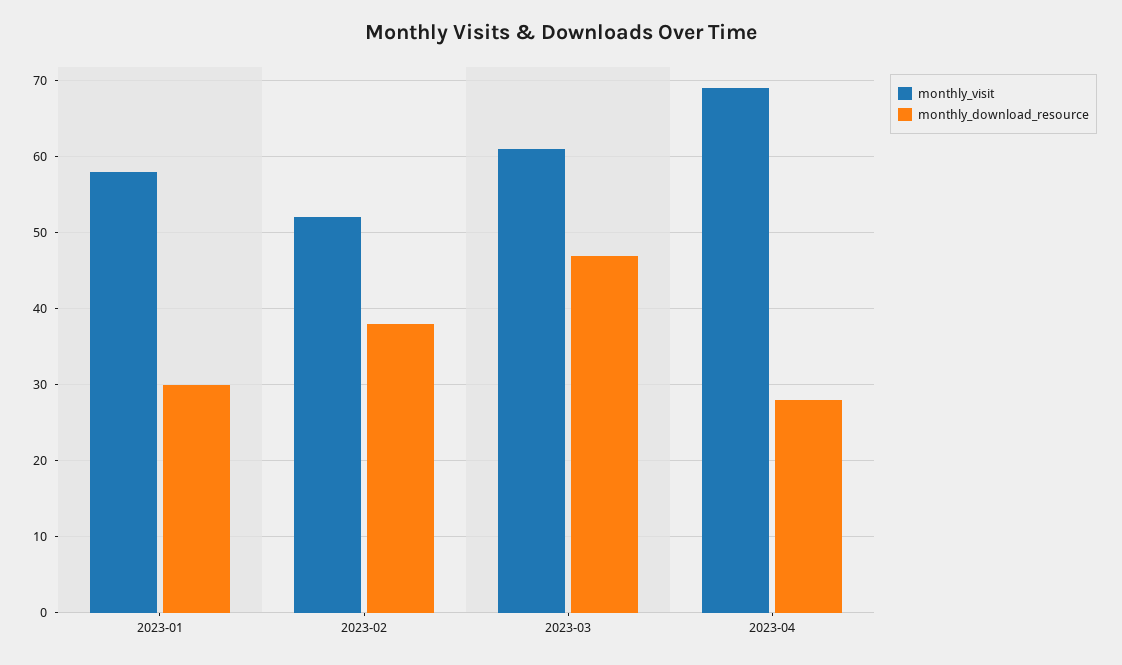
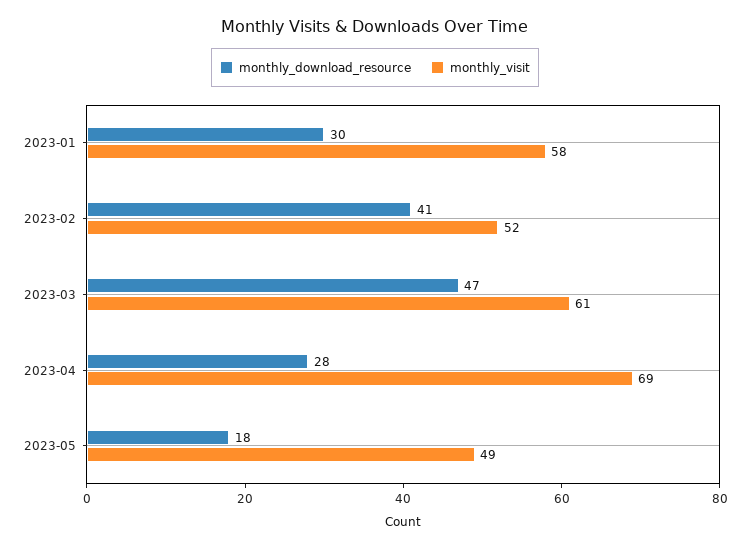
monthly_download_resource, 2023-02: 38 -> 41
monthly_download_resource, 2023-05: none -> 18
monthly_visit, 2023-05: none -> 49

